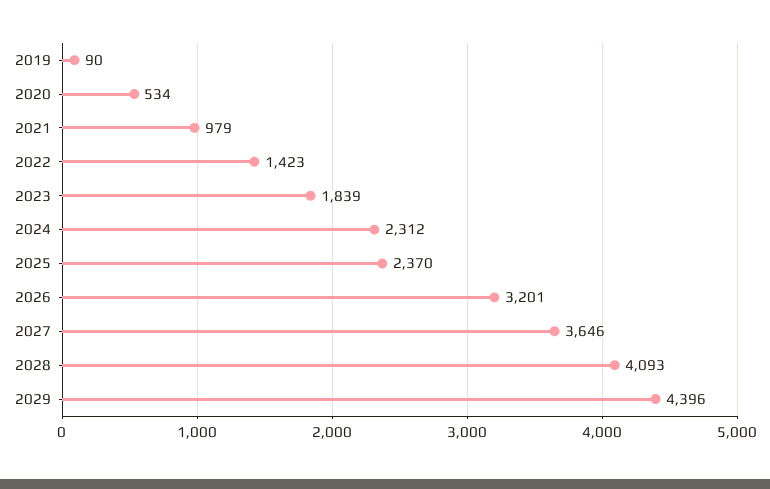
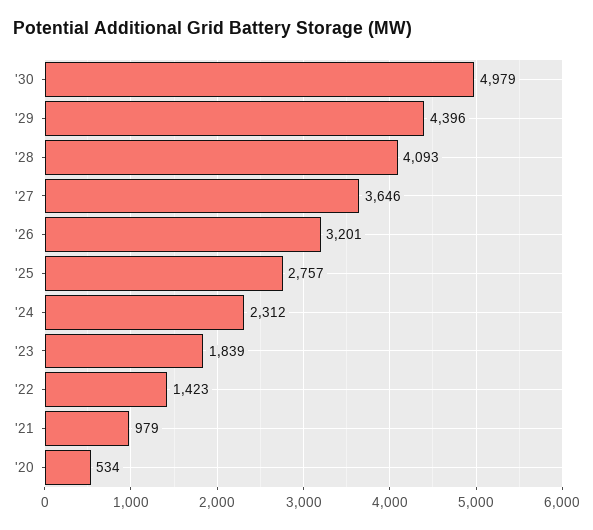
2019: 90 -> none
2025: 2370 -> 2757
'30: none -> 4979

